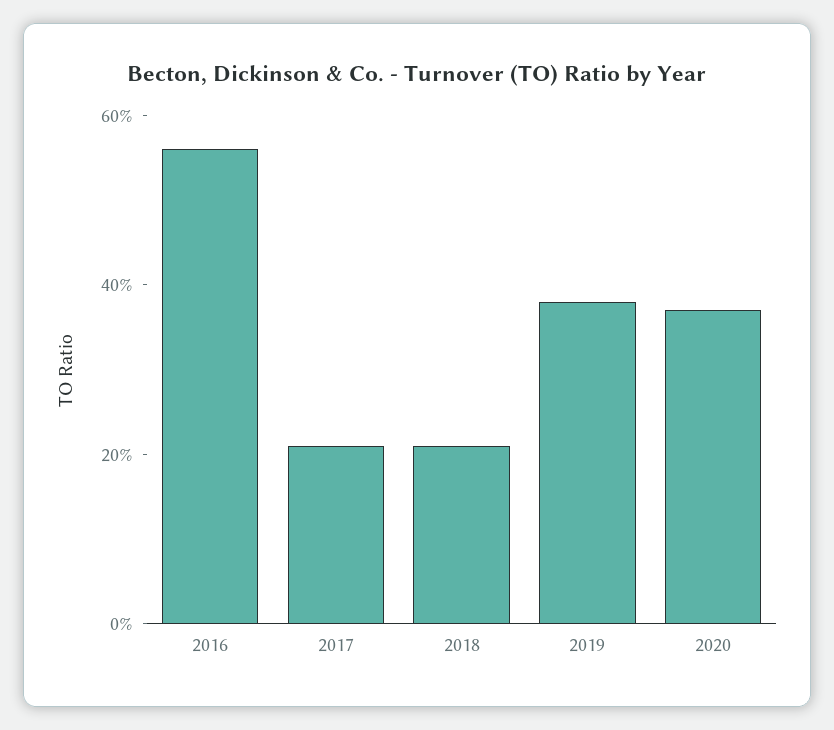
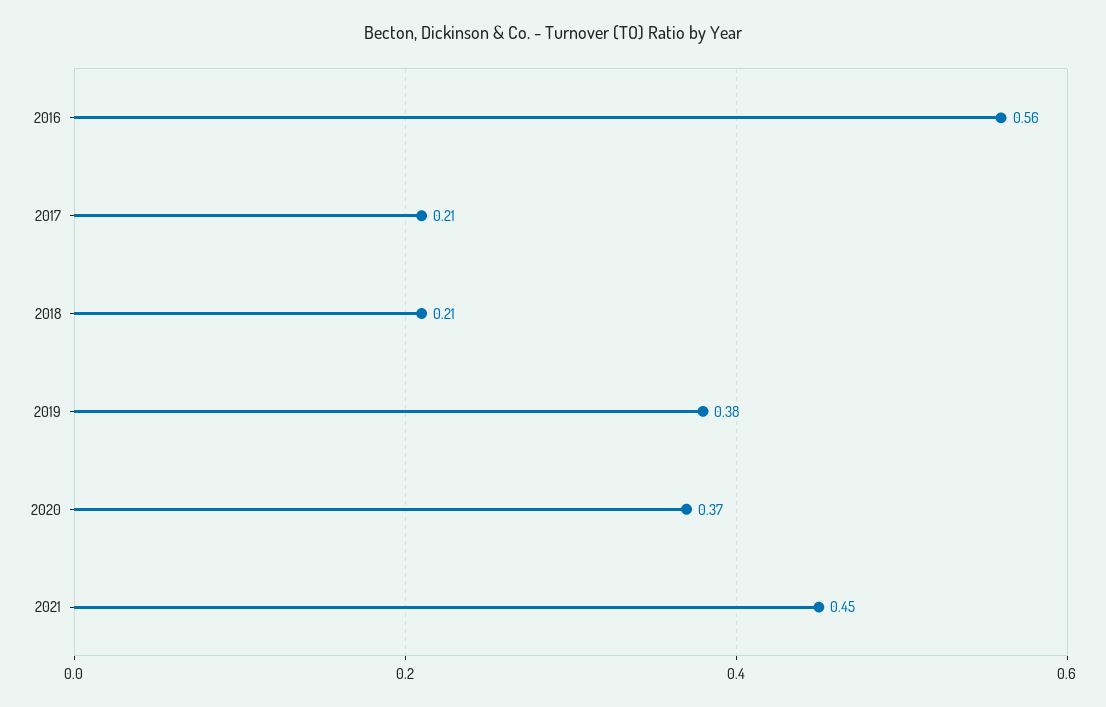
2021: none -> 0.45

